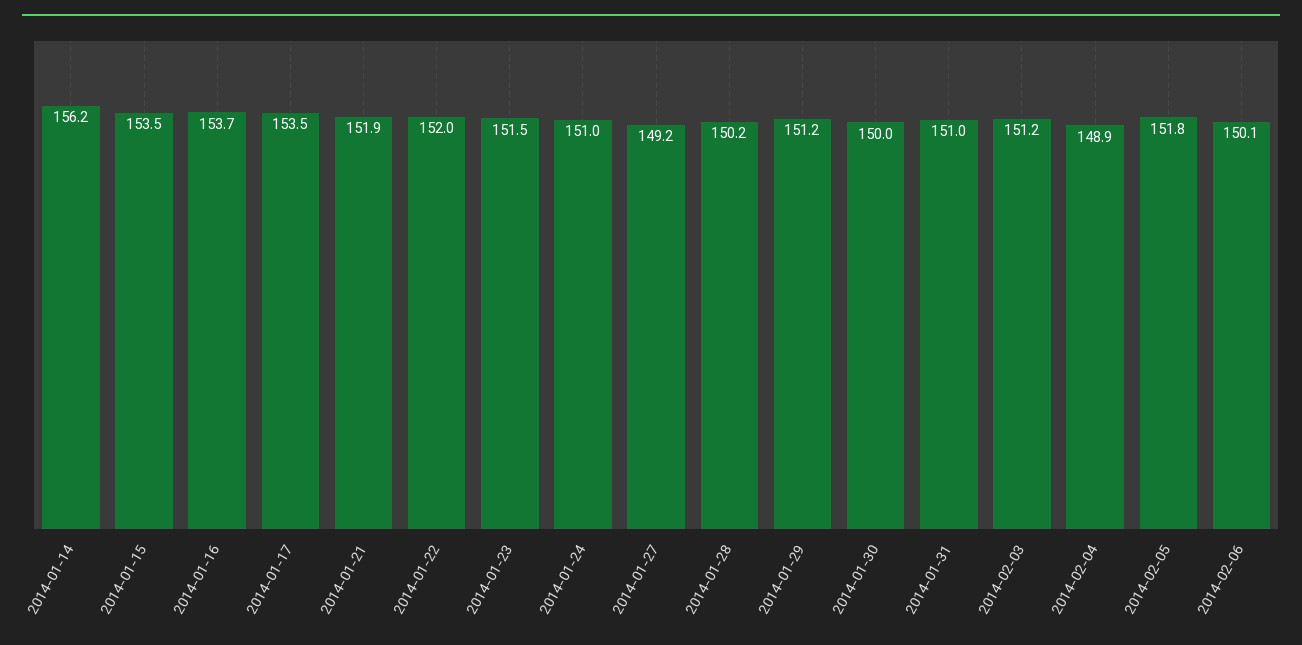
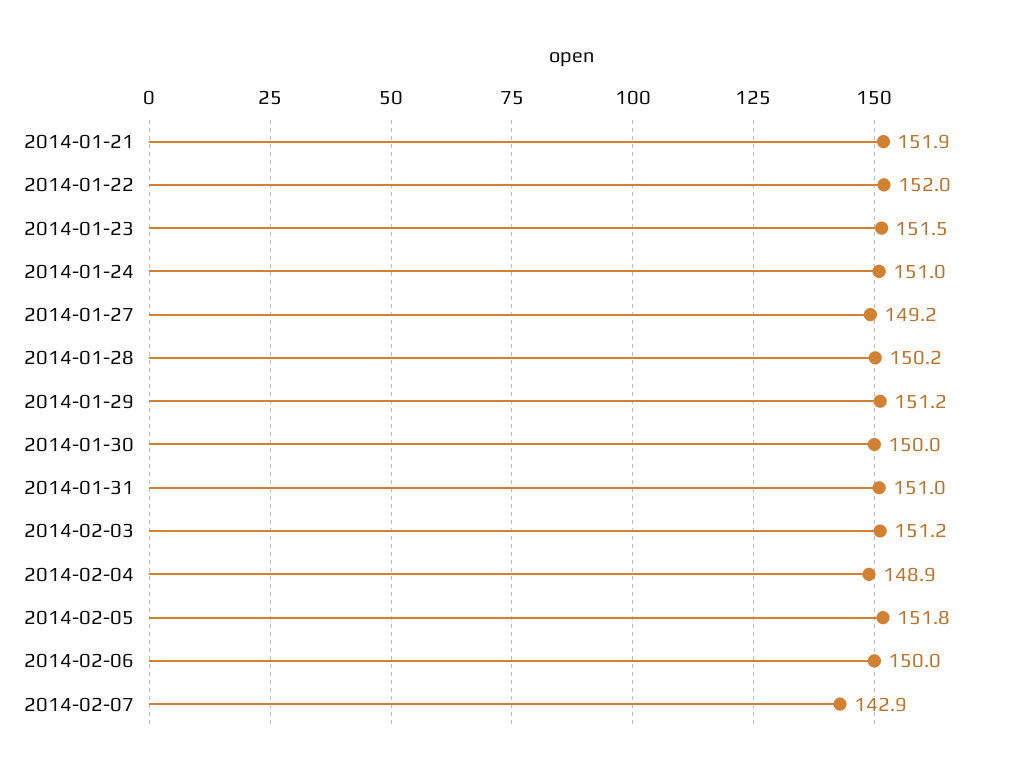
2014-01-14: 156.2 -> none
2014-01-15: 153.5 -> none
2014-01-16: 153.7 -> none
2014-01-17: 153.5 -> none
2014-02-06: 150.1 -> 150
2014-02-07: none -> 142.9

